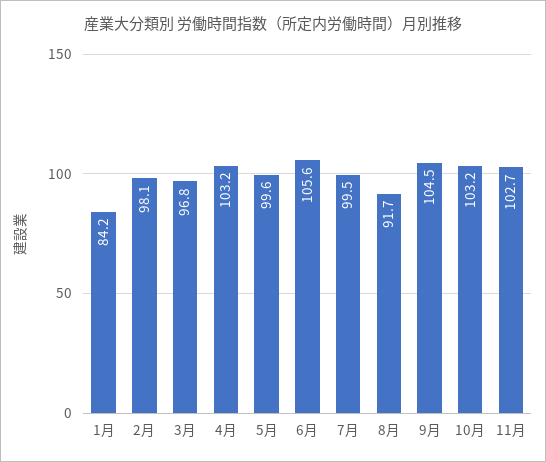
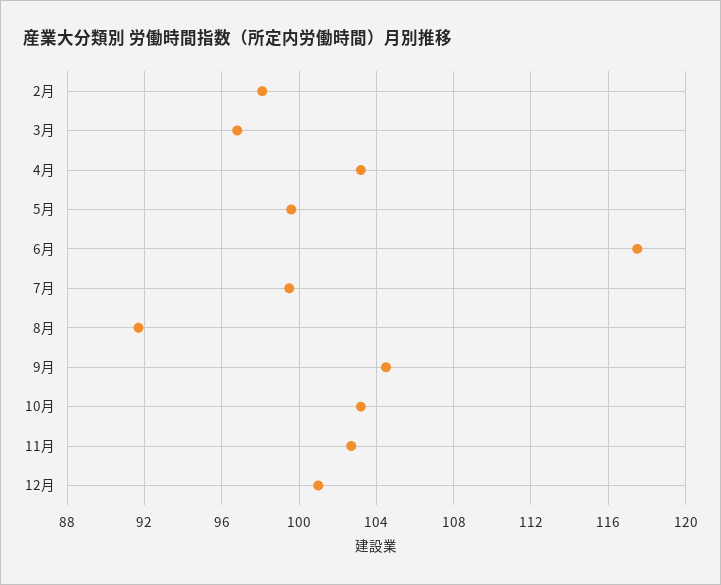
1月: 84.2 -> none
6月: 105.6 -> 117.5
12月: none -> 101

